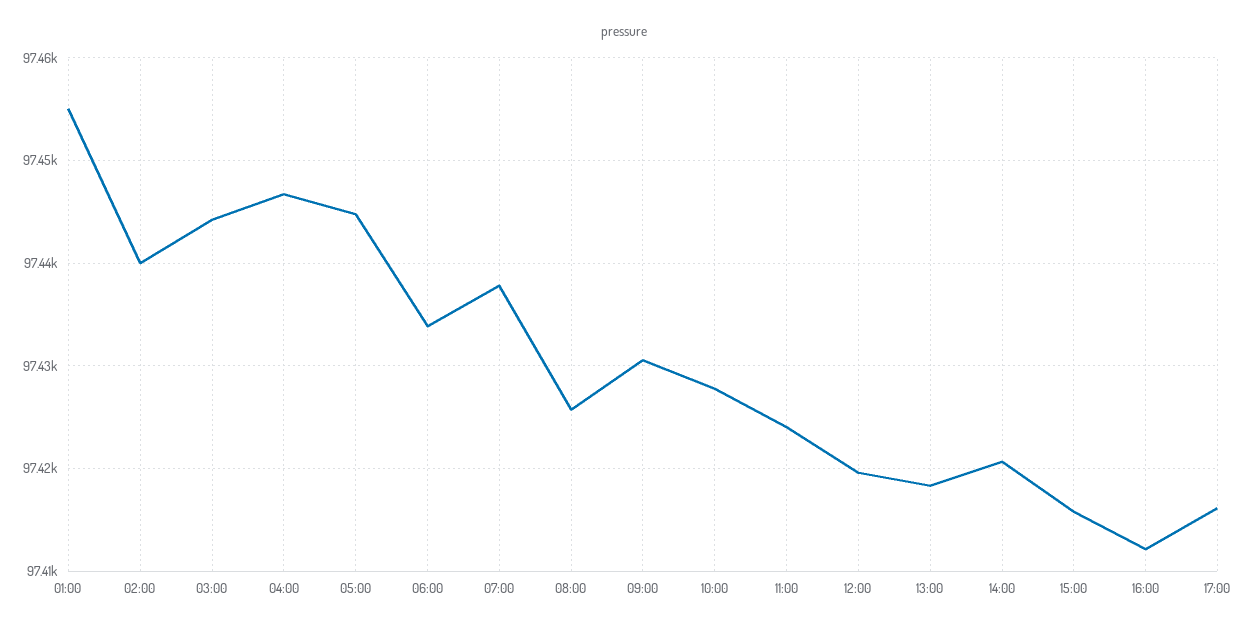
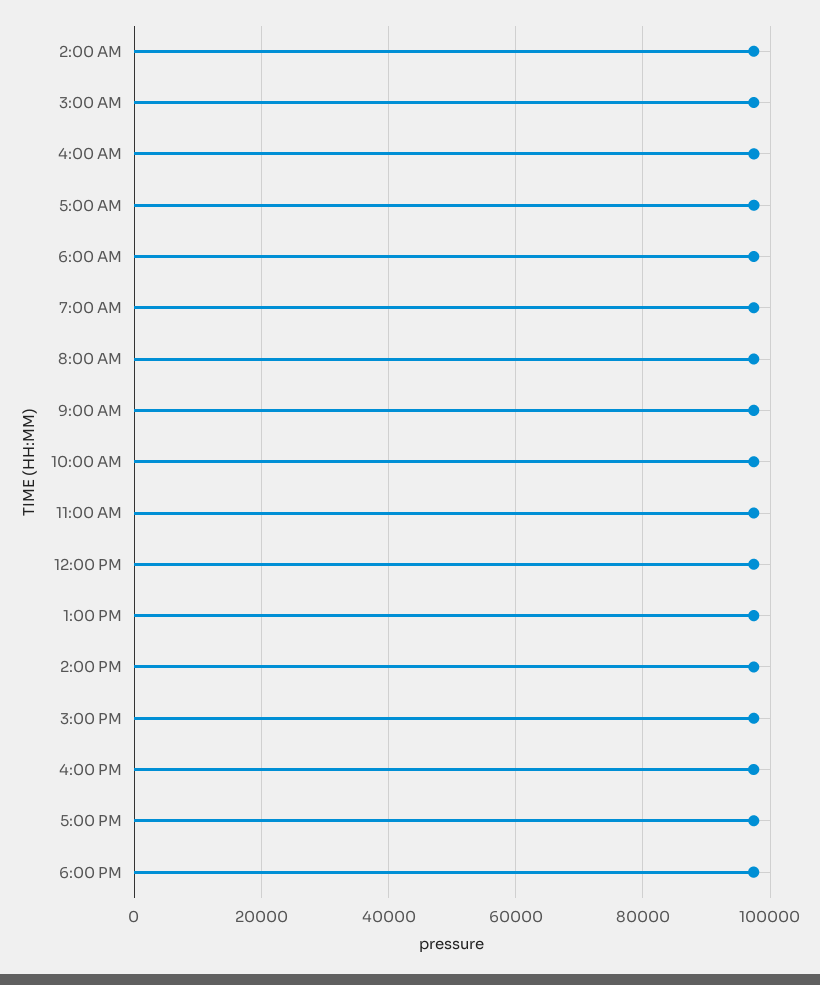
01:00: 97455 -> none
6:00 PM: none -> 98000

